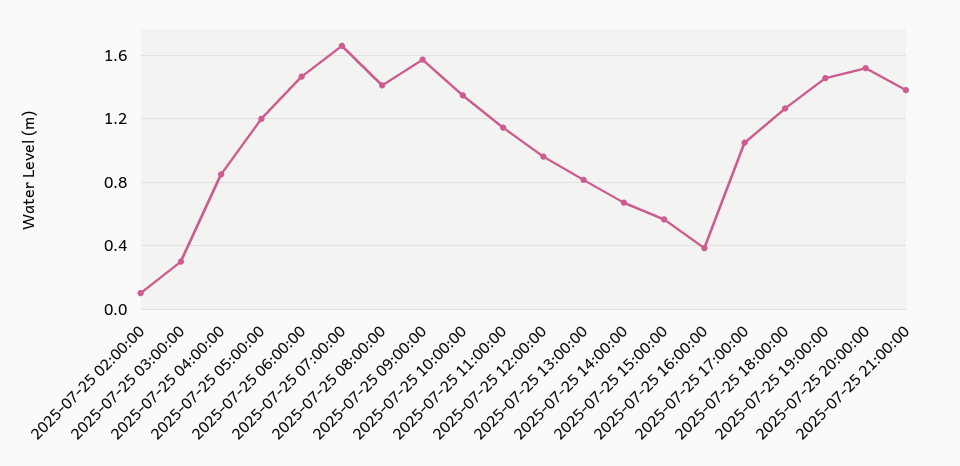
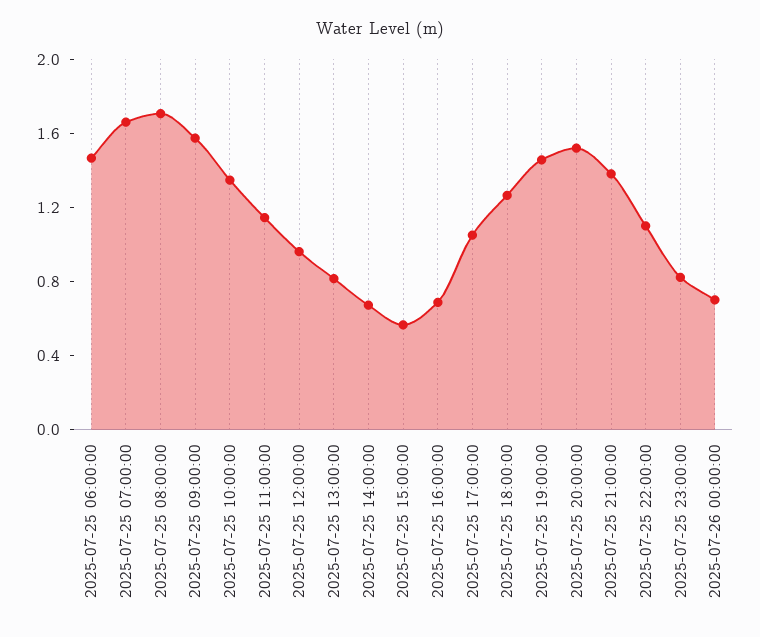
2025-07-25 02:00:00: 0.1 -> none
2025-07-25 03:00:00: 0.3 -> none
2025-07-25 04:00:00: 0.85 -> none
2025-07-25 05:00:00: 1.2 -> none
2025-07-25 08:00:00: 1.4 -> 1.7
2025-07-25 16:00:00: 0.4 -> 0.7
2025-07-25 22:00:00: none -> 1.1
2025-07-25 23:00:00: none -> 0.8
2025-07-26 00:00:00: none -> 0.7

